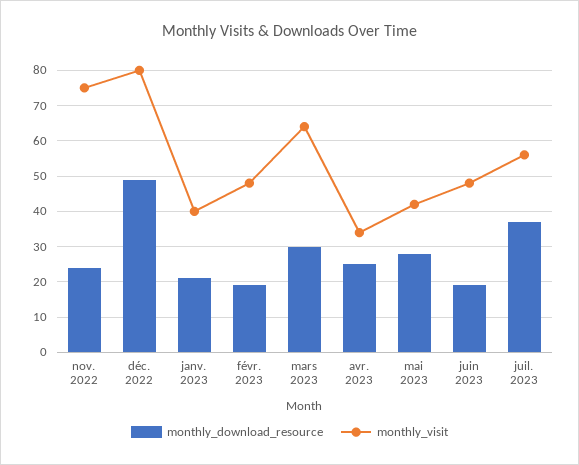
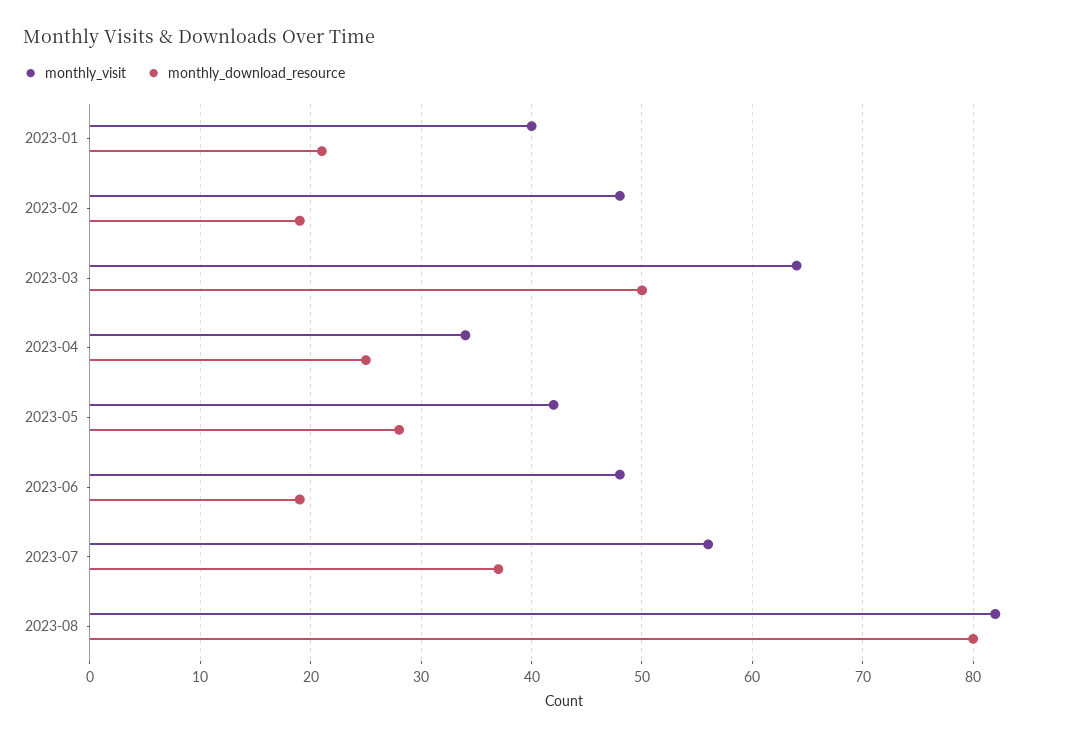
monthly_download_resource, nov. 2022: 25 -> none
monthly_visit, nov. 2022: 75 -> none
monthly_download_resource, déc. 2022: 50 -> none
monthly_visit, déc. 2022: 80 -> none
monthly_download_resource, mars 2023: 30 -> 50
monthly_visit, 2023-08: none -> 82
monthly_download_resource, 2023-08: none -> 80

